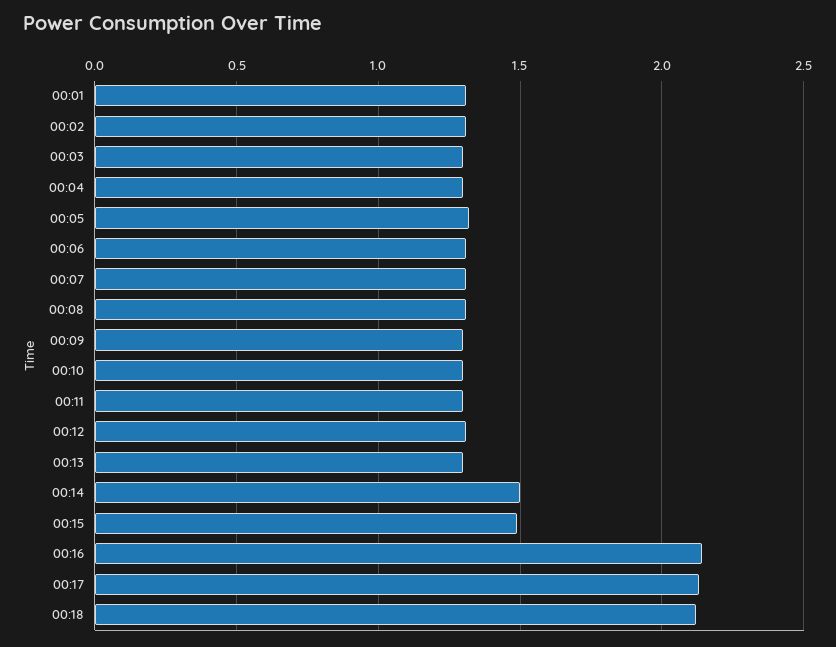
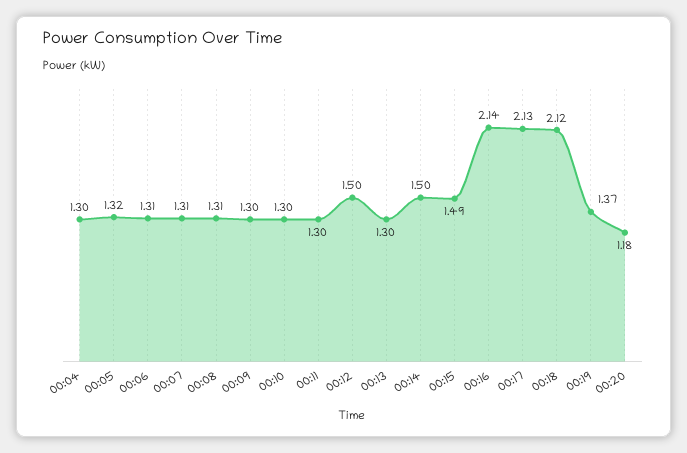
00:01: 1.3 -> none
00:02: 1.3 -> none
00:03: 1.3 -> none
00:12: 1.3 -> 1.5
00:19: none -> 1.37
00:20: none -> 1.18

